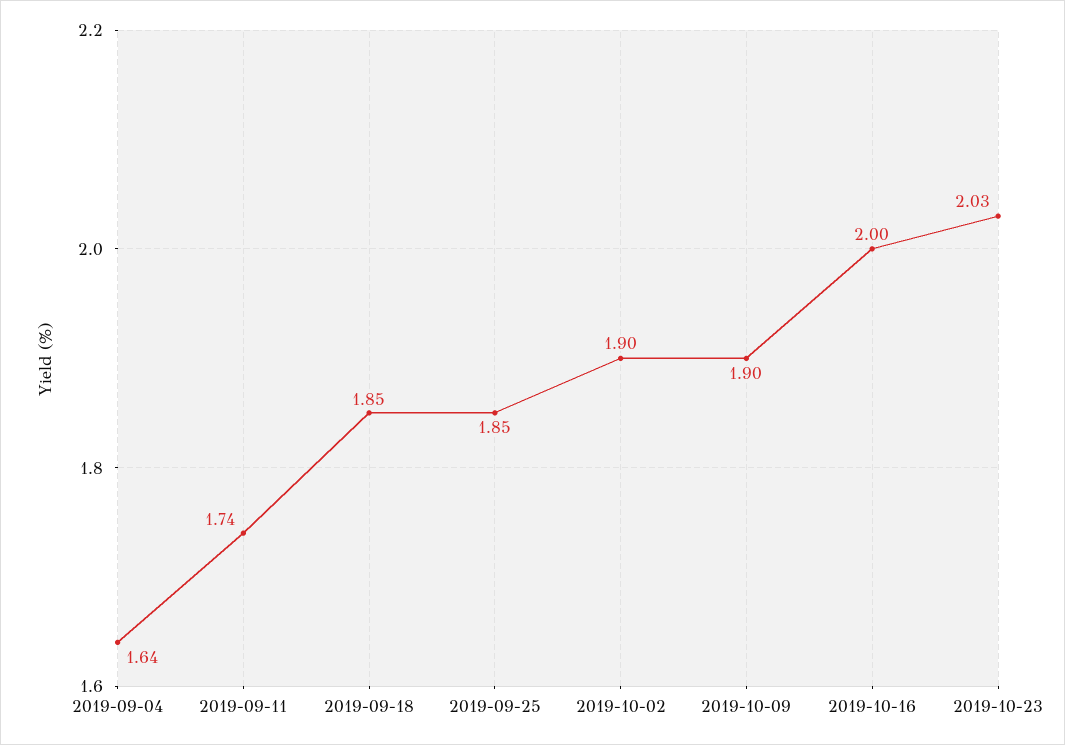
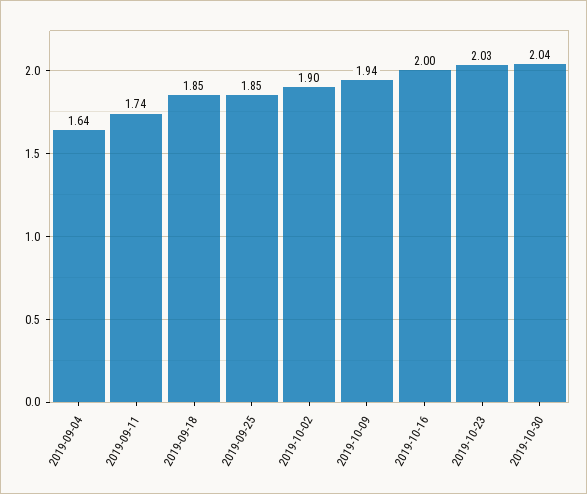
2019-10-09: 1.9 -> 1.94
2019-10-30: none -> 2.04

